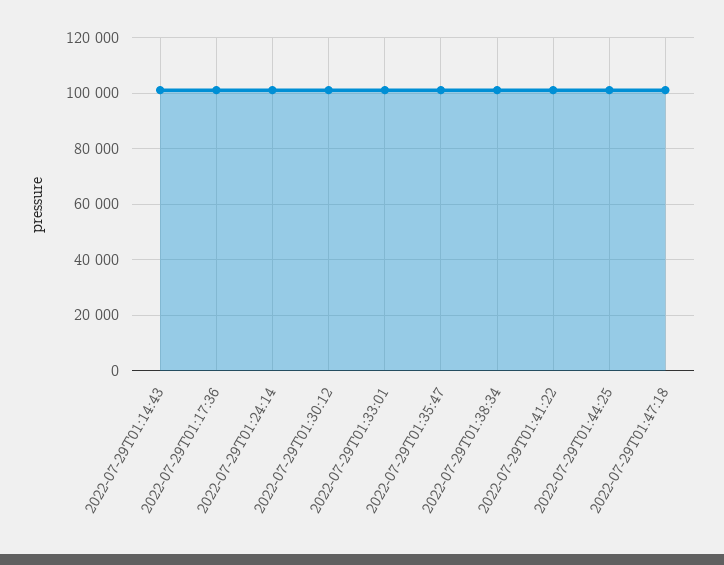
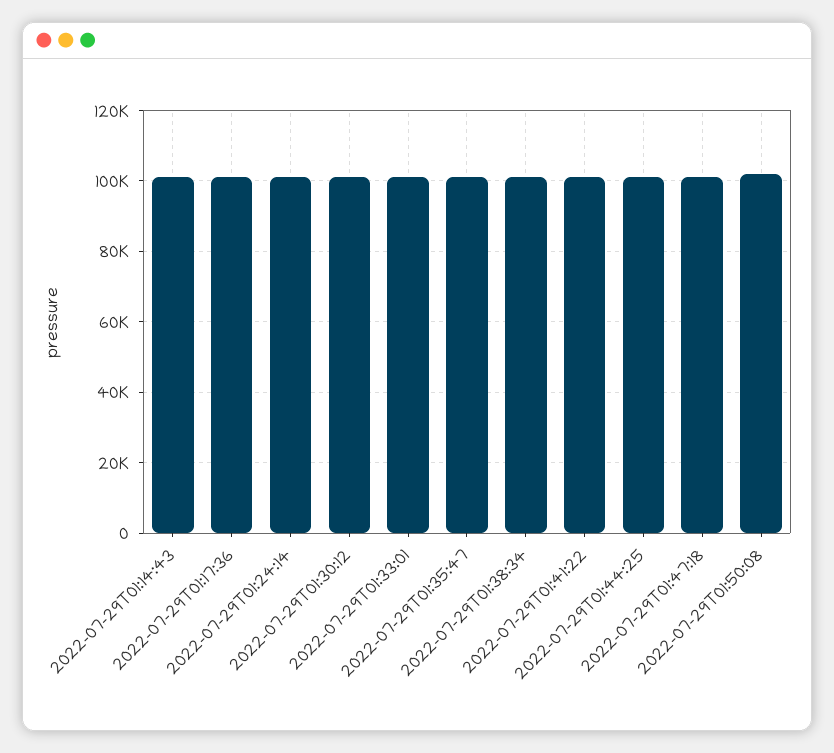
2022-07-29T01:50:08: none -> 102000

